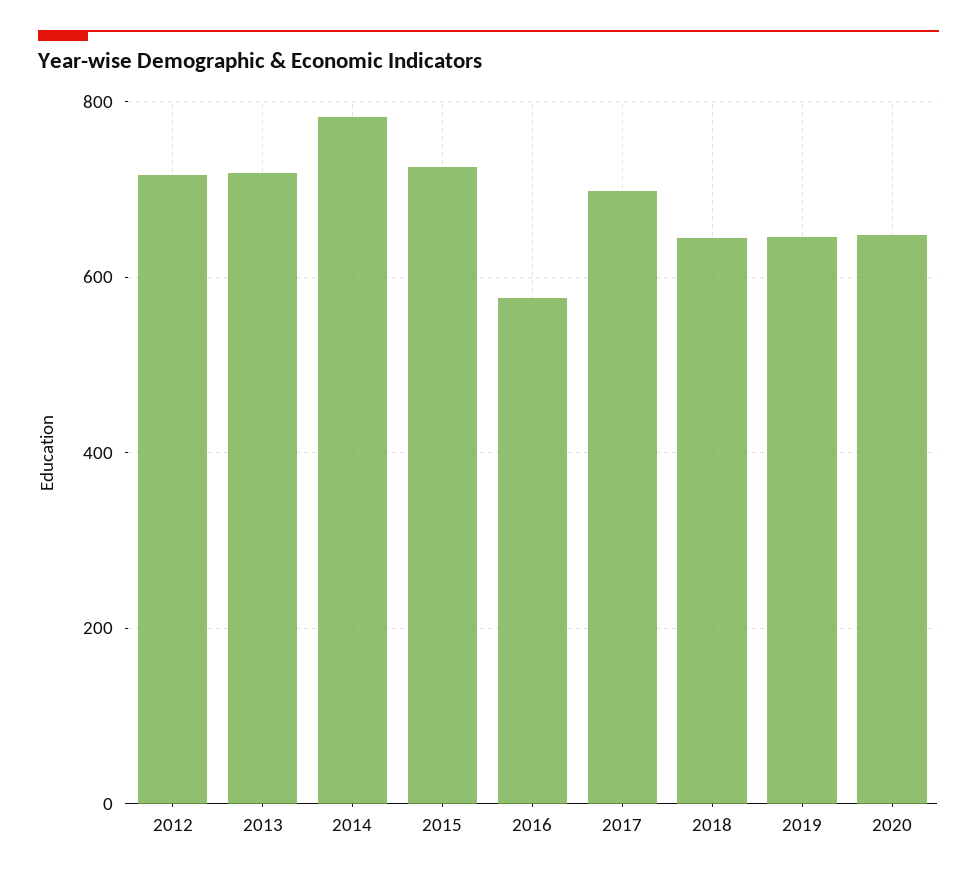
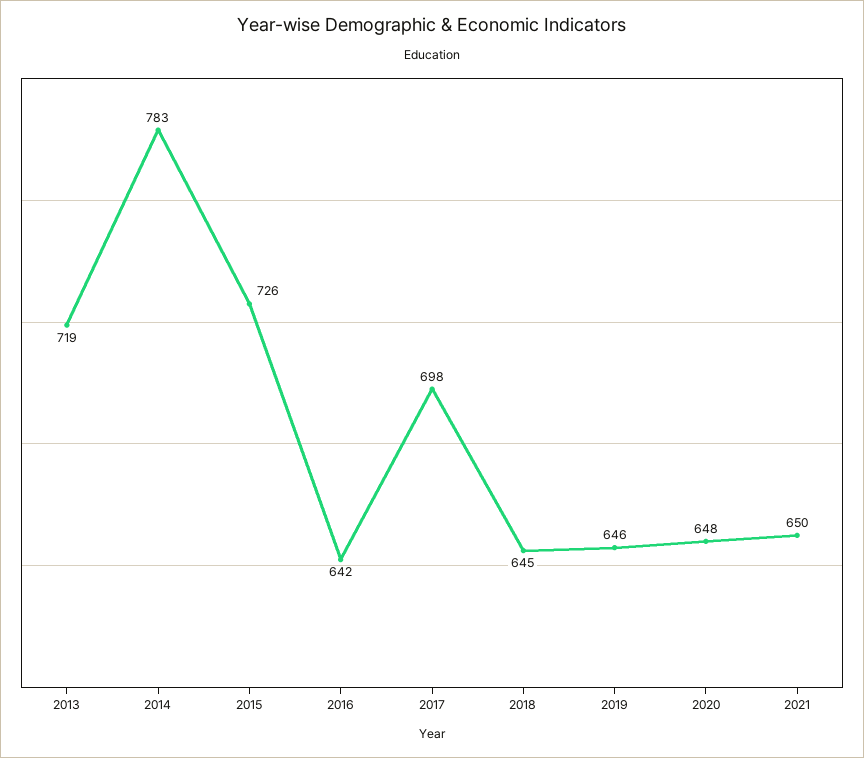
2012: 720 -> none
2016: 580 -> 642
2021: none -> 650

